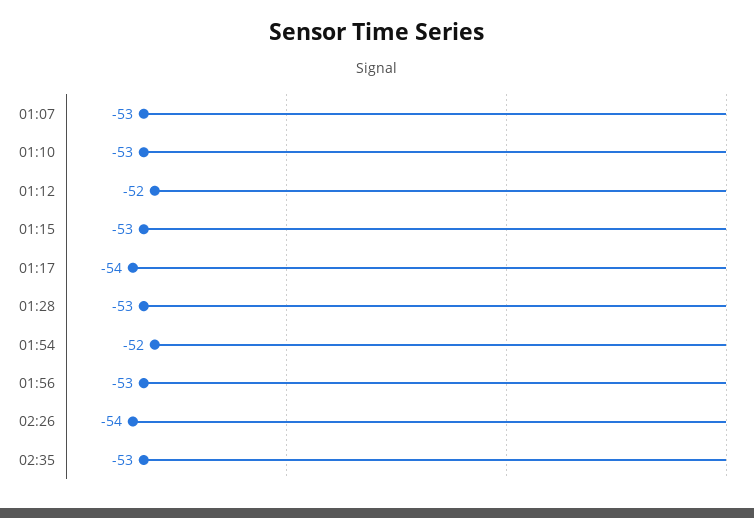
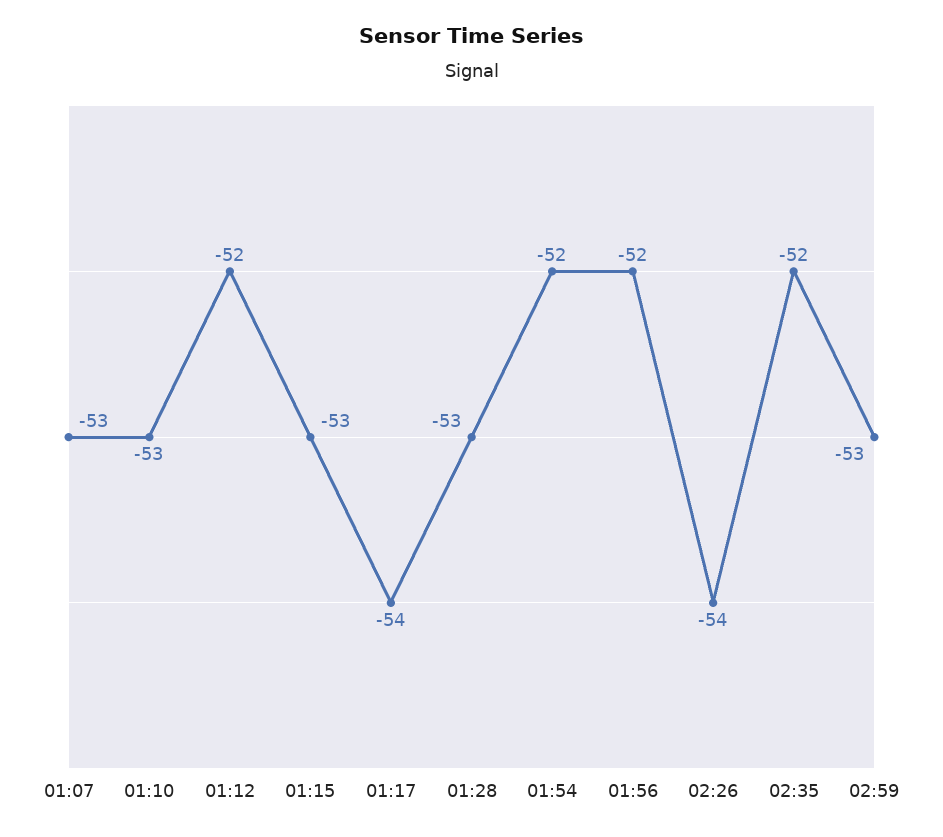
01:56: -53 -> -52
02:35: -53 -> -52
02:59: none -> -53

